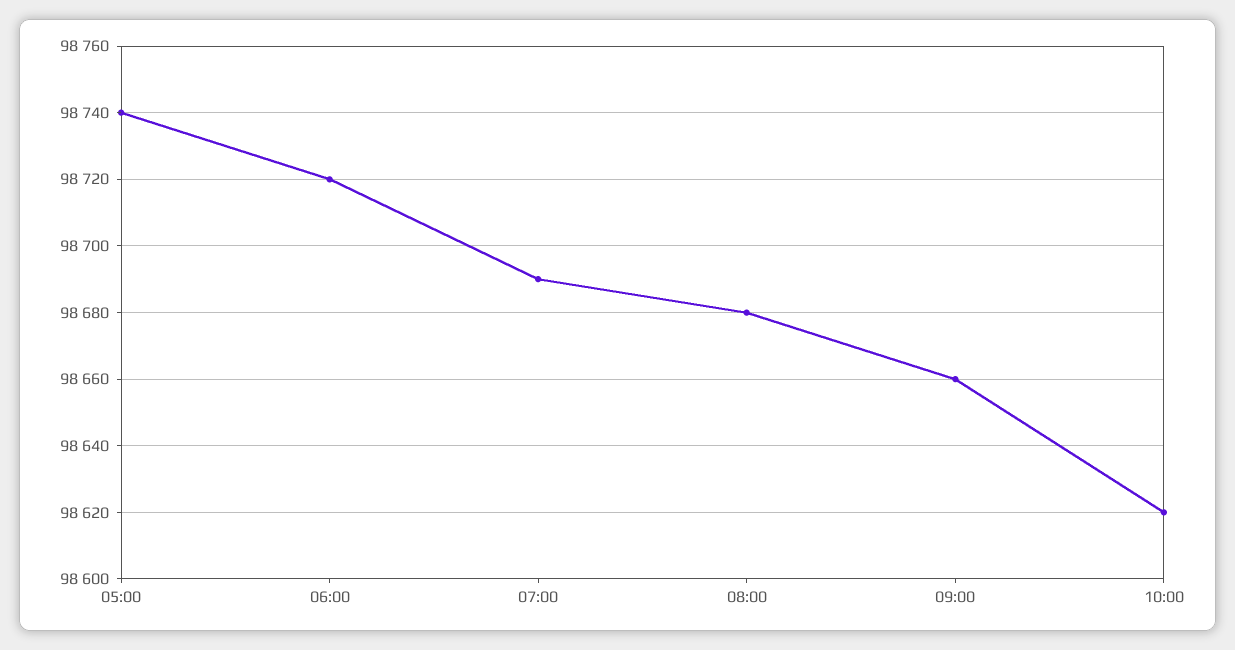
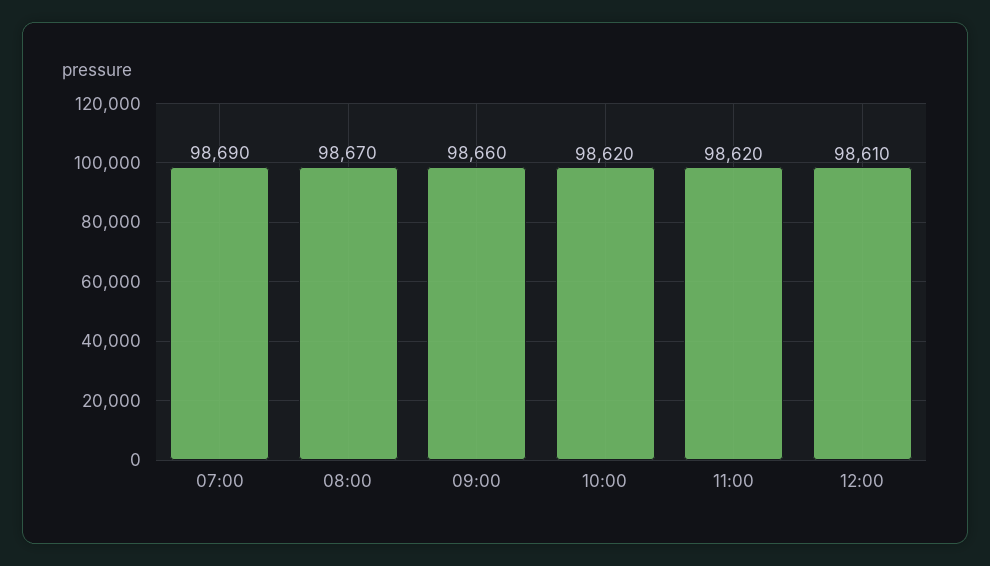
05:00: 98740 -> none
06:00: 98720 -> none
08:00: 98680 -> 98670
11:00: none -> 98620
12:00: none -> 98610

